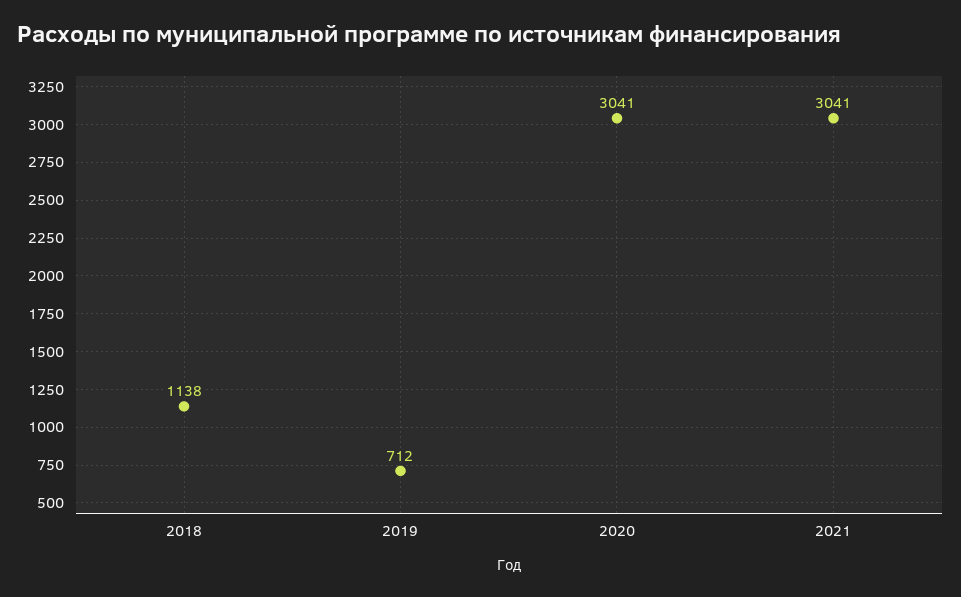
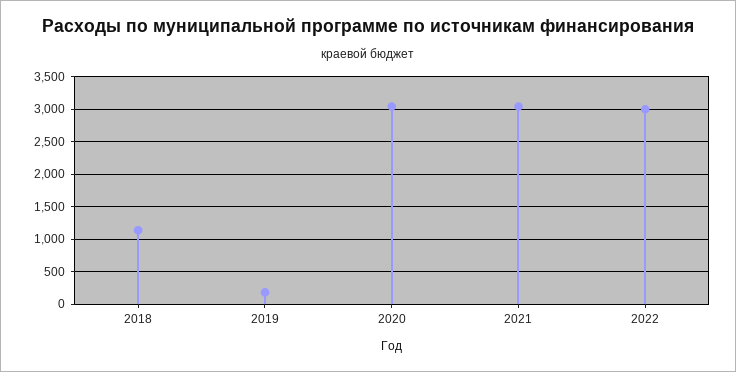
2019: 712 -> 200
2022: none -> 3000

